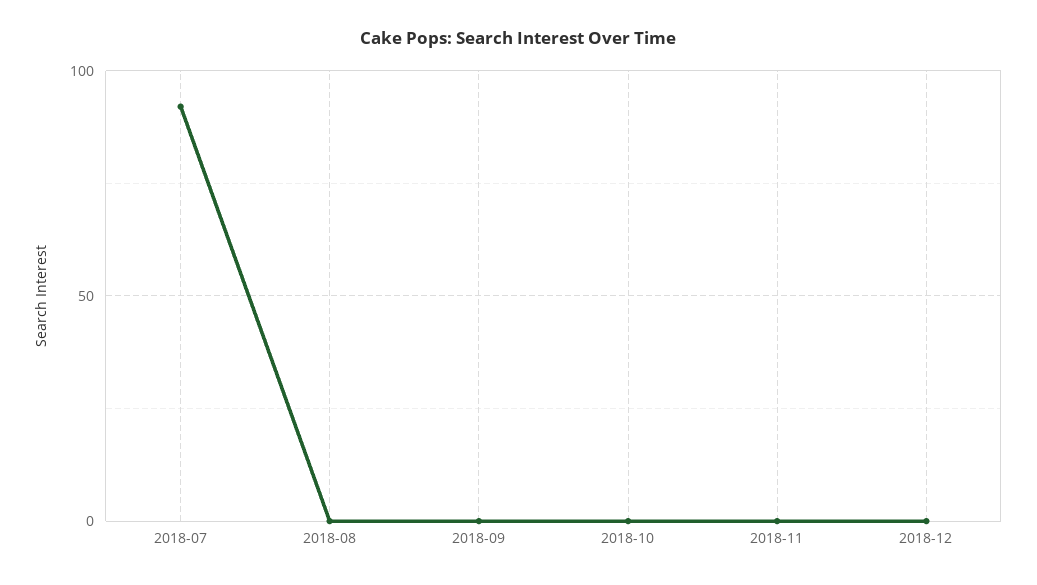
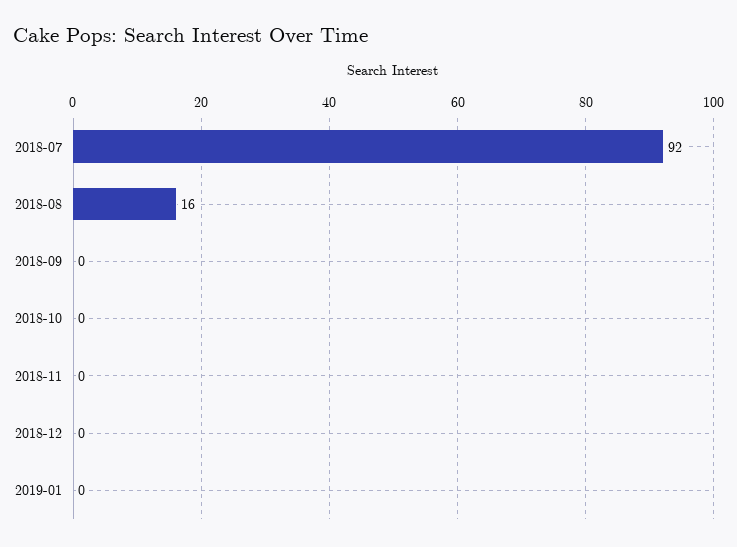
2018-08: 0 -> 16
2019-01: none -> 0

